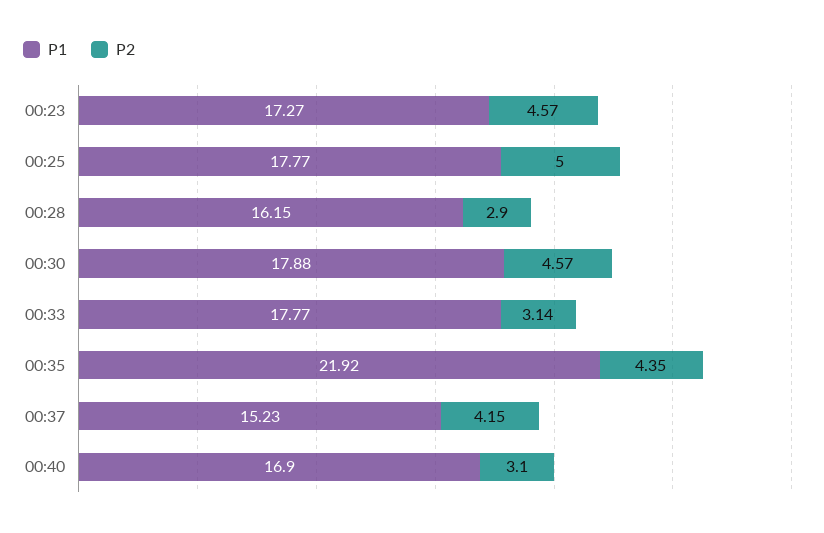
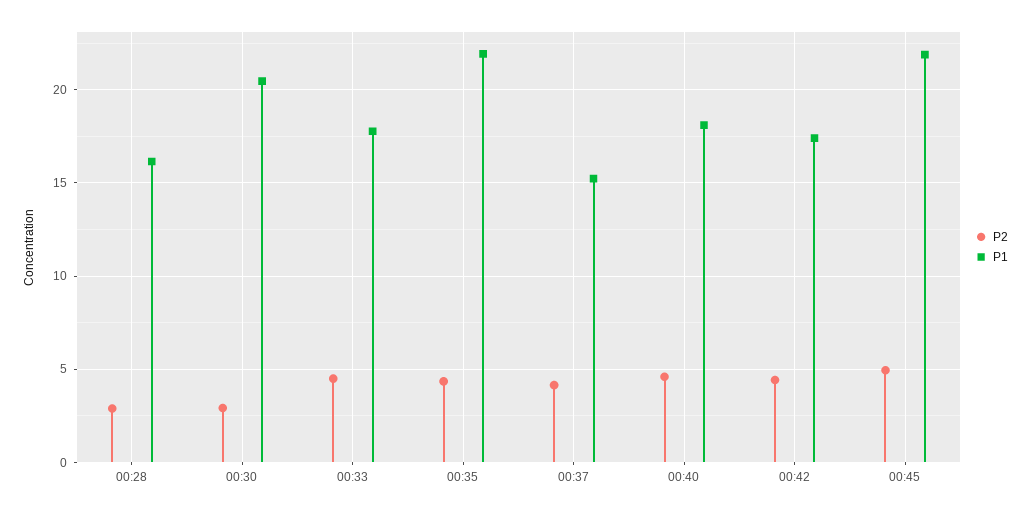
P1, 00:23: 17.27 -> none
P2, 00:23: 4.57 -> none
P1, 00:25: 17.77 -> none
P2, 00:25: 5 -> none
P1, 00:30: 17.88 -> 20.5
P2, 00:30: 4.57 -> 3
P2, 00:33: 3.14 -> 4.5
P1, 00:40: 16.9 -> 18
P2, 00:40: 3.1 -> 4.5
P2, 00:42: none -> 4.5
P1, 00:42: none -> 17.5
P2, 00:45: none -> 5
P1, 00:45: none -> 22

